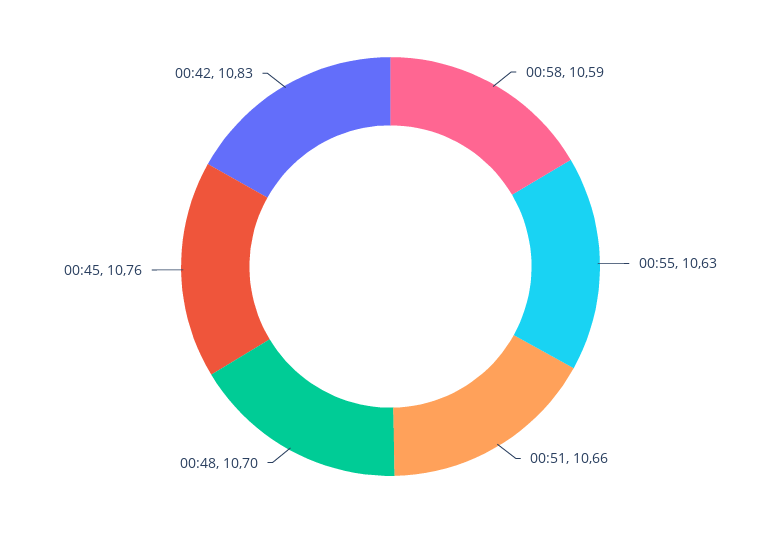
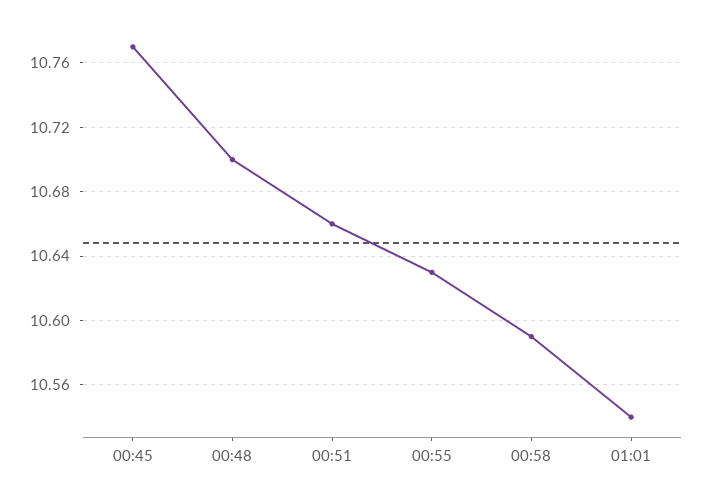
00:45: 10.76 -> 10.77
00:42: 10.83 -> none
01:01: none -> 10.54

